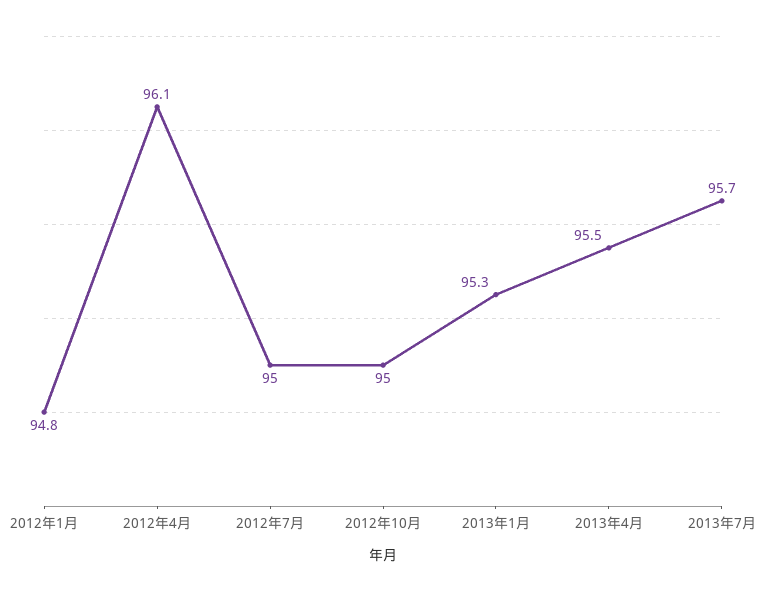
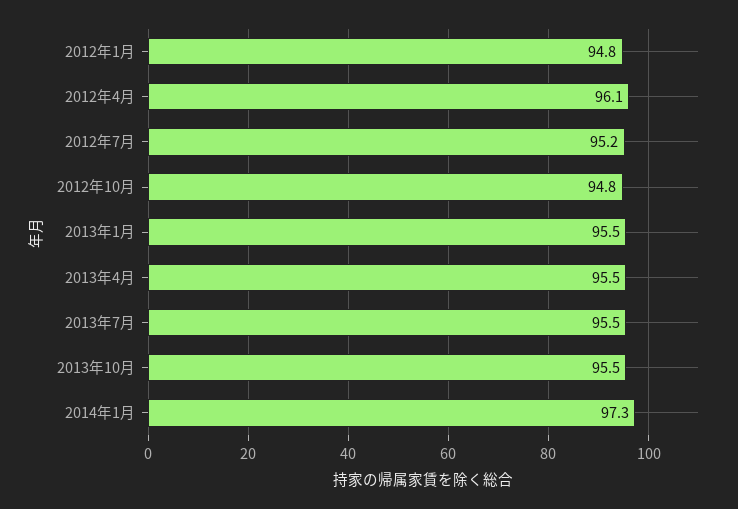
2012年7月: 95 -> 95.2
2012年10月: 95 -> 94.8
2013年1月: 95.3 -> 95.5
2013年7月: 95.7 -> 95.5
2013年10月: none -> 95.5
2014年1月: none -> 97.3

